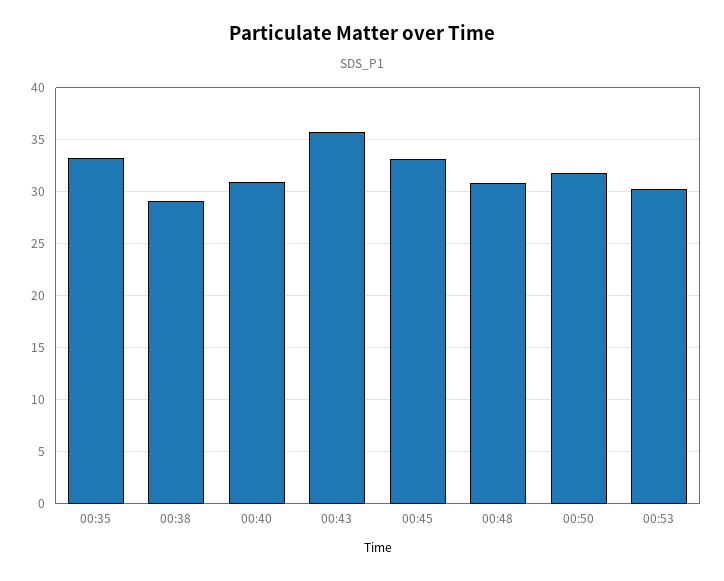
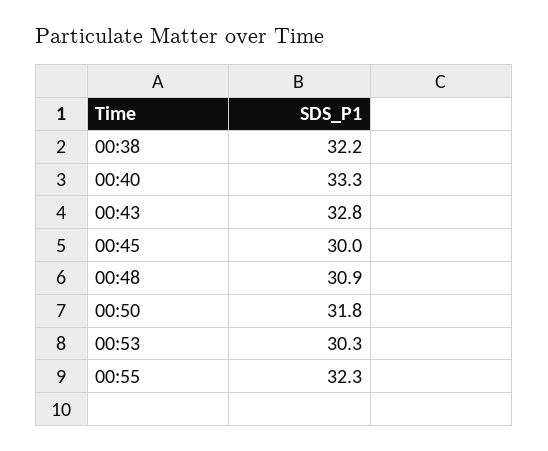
00:35: 33 -> none
00:38: 29 -> 32.2
00:40: 31 -> 33.3
00:43: 36 -> 32.8
00:45: 33 -> 30
00:55: none -> 32.3

